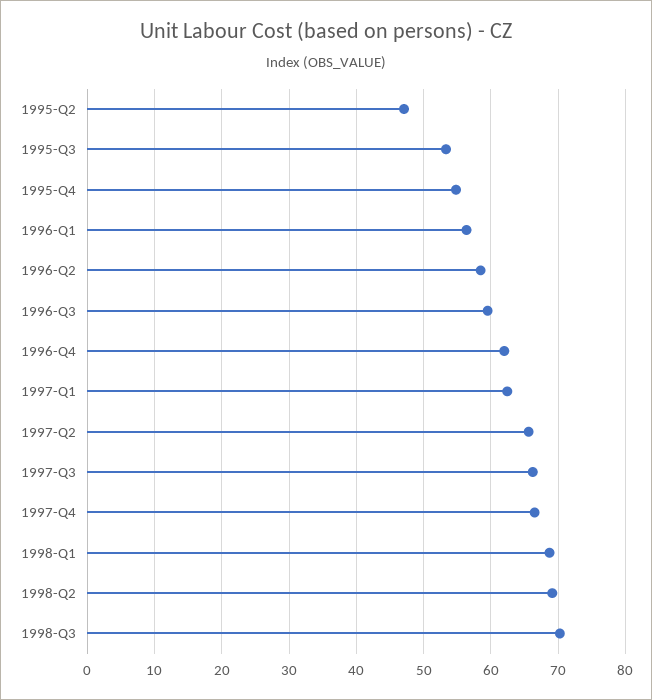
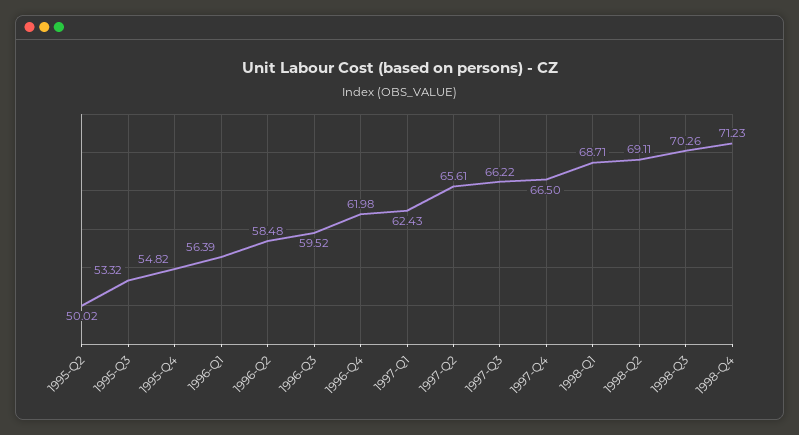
1995-Q2: 47 -> 50.02
1998-Q4: none -> 71.23

